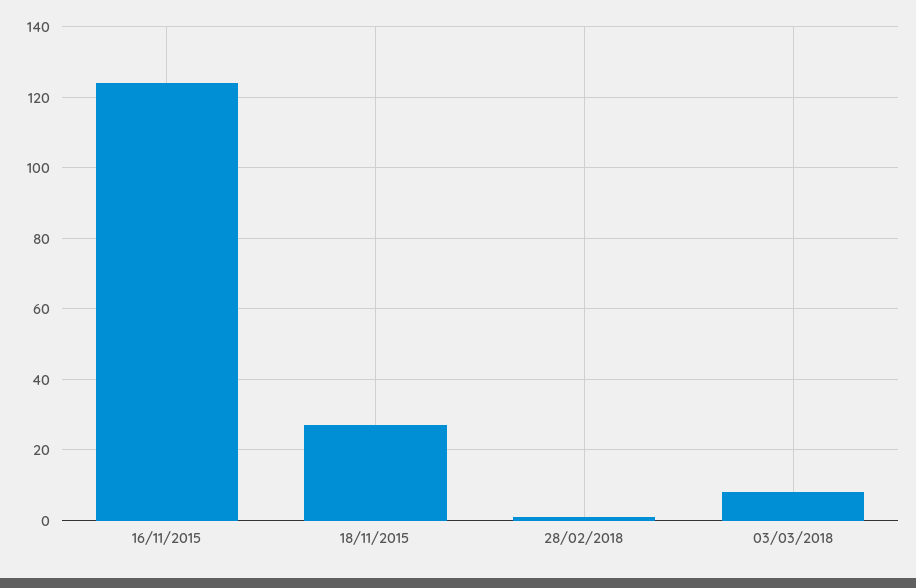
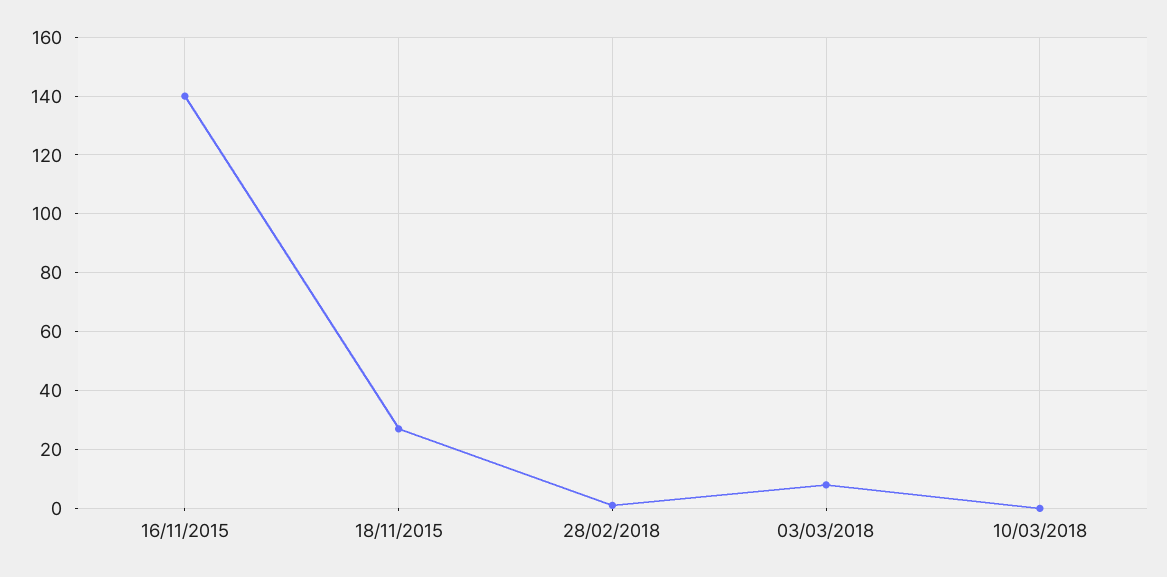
16/11/2015: 125 -> 140
10/03/2018: none -> 0

